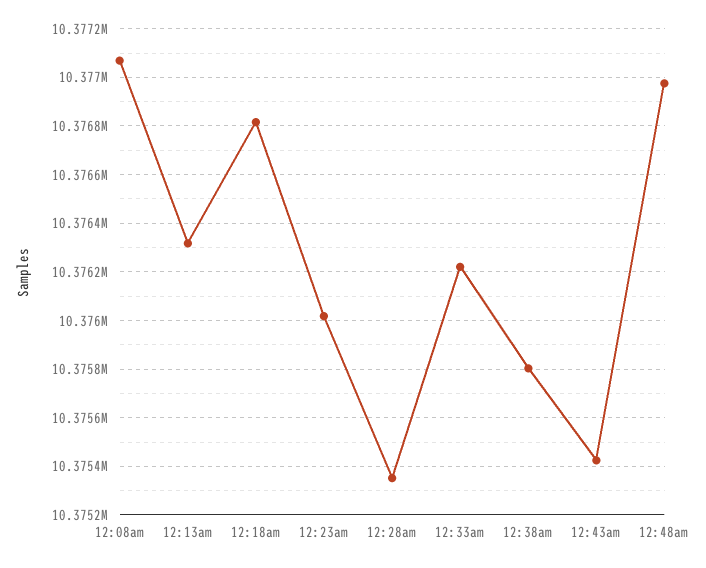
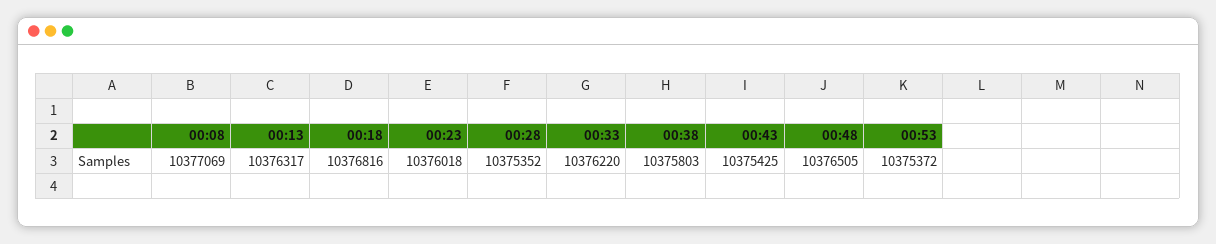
12:48am: 10376975 -> 10376505
00:53: none -> 10375372

